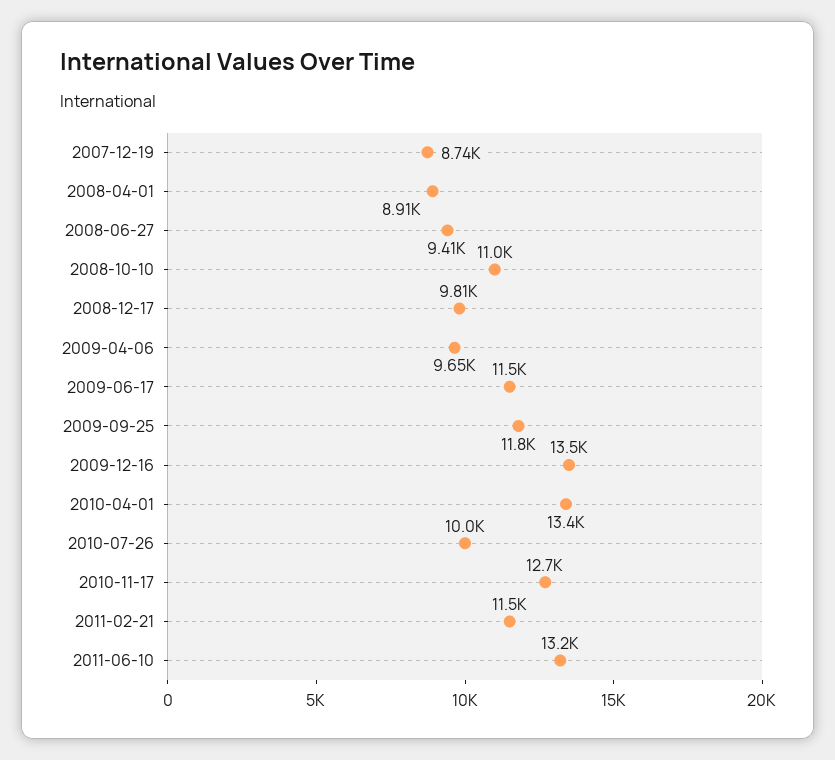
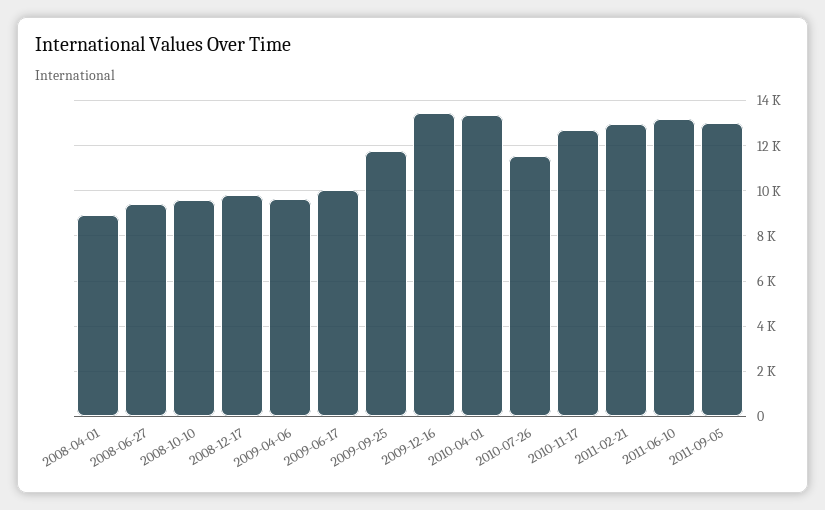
2007-12-19: 8740 -> none
2008-10-10: 11000 -> 9500
2009-06-17: 11500 -> 10000
2010-07-26: 10000 -> 11500
2011-02-21: 11500 -> 13000
2011-09-05: none -> 13000

